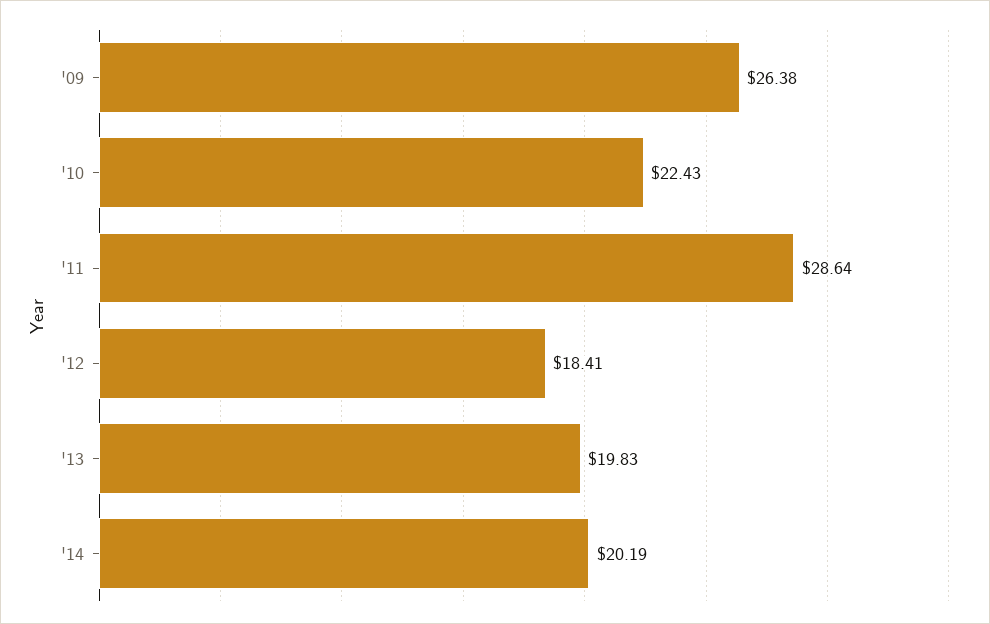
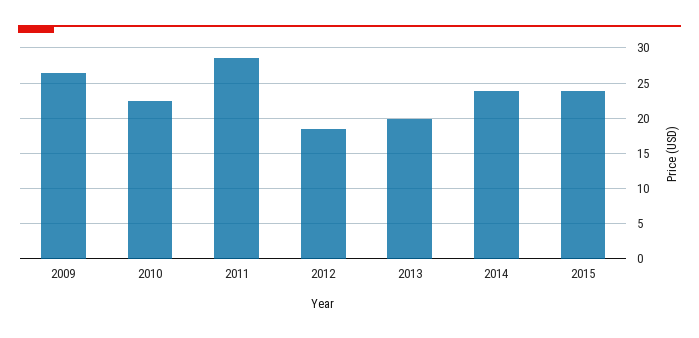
'14: 20.19 -> 24
2015: none -> 24

